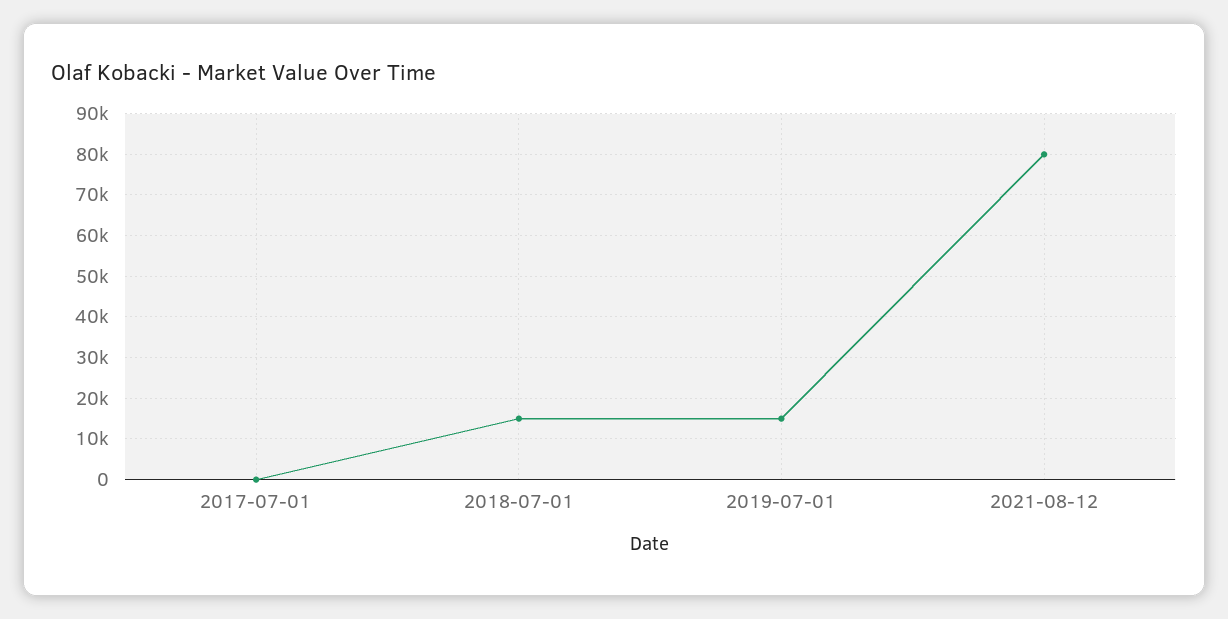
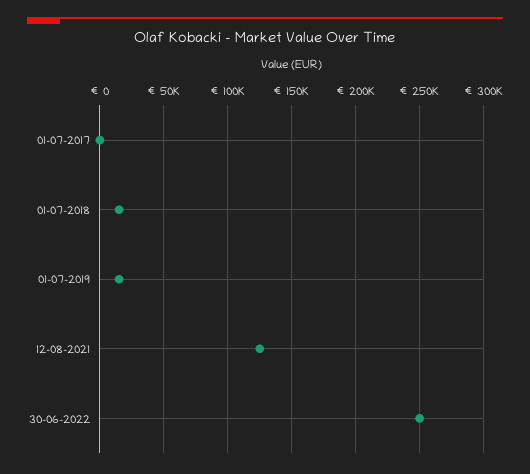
2021-08-12: 80000 -> 125000
30-06-2022: none -> 250000

